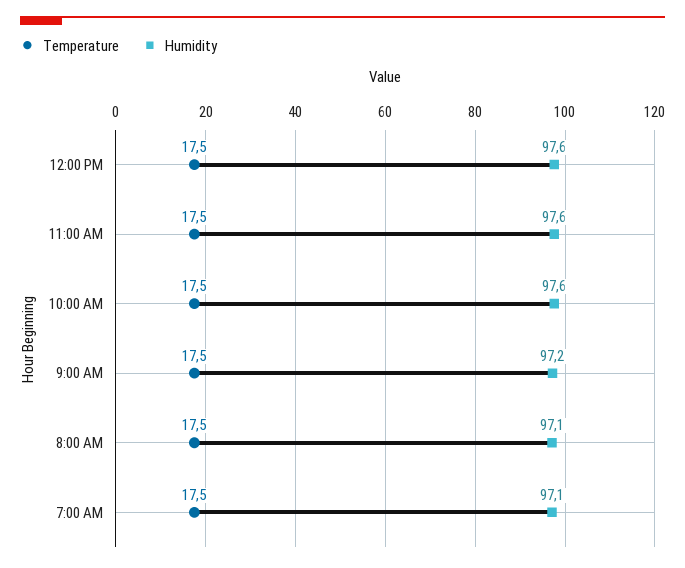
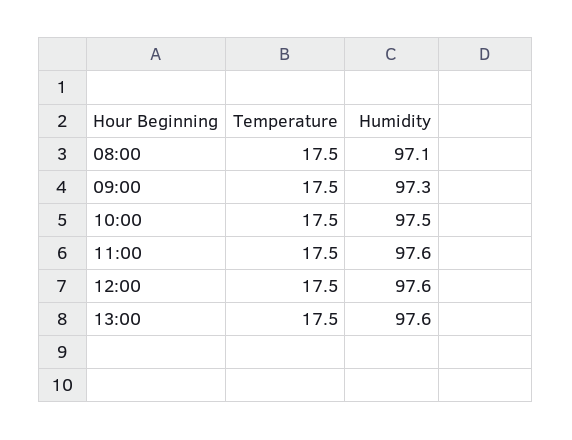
Humidity, 10:00 AM: 97.6 -> 97.5
Humidity, 9:00 AM: 97.2 -> 97.3
Temperature, 7:00 AM: 17.5 -> none
Humidity, 7:00 AM: 97.1 -> none
Temperature, 13:00: none -> 17.5
Humidity, 13:00: none -> 97.6

